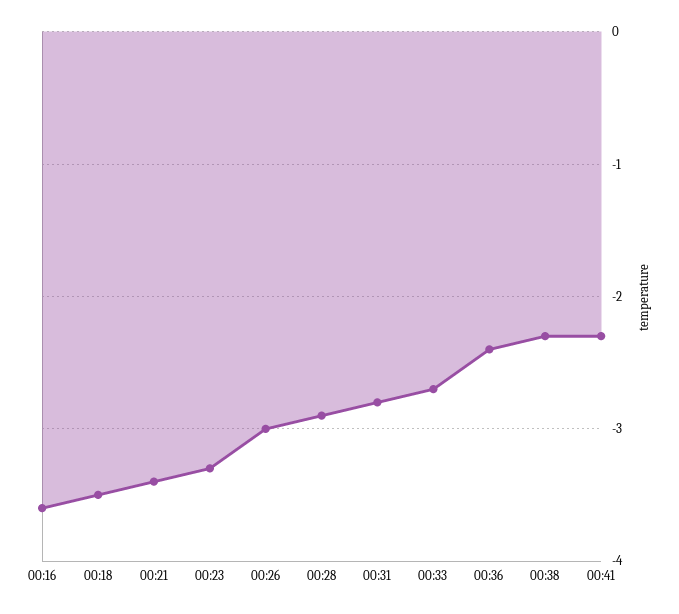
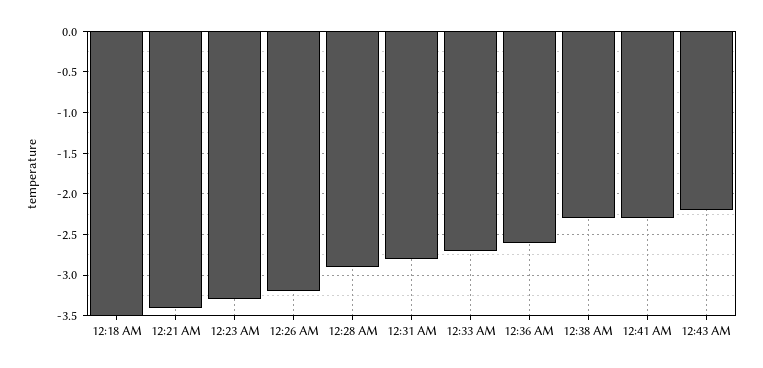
00:16: -3.6 -> none
00:26: -3 -> -3.2
00:36: -2.4 -> -2.6
12:43 AM: none -> -2.2

